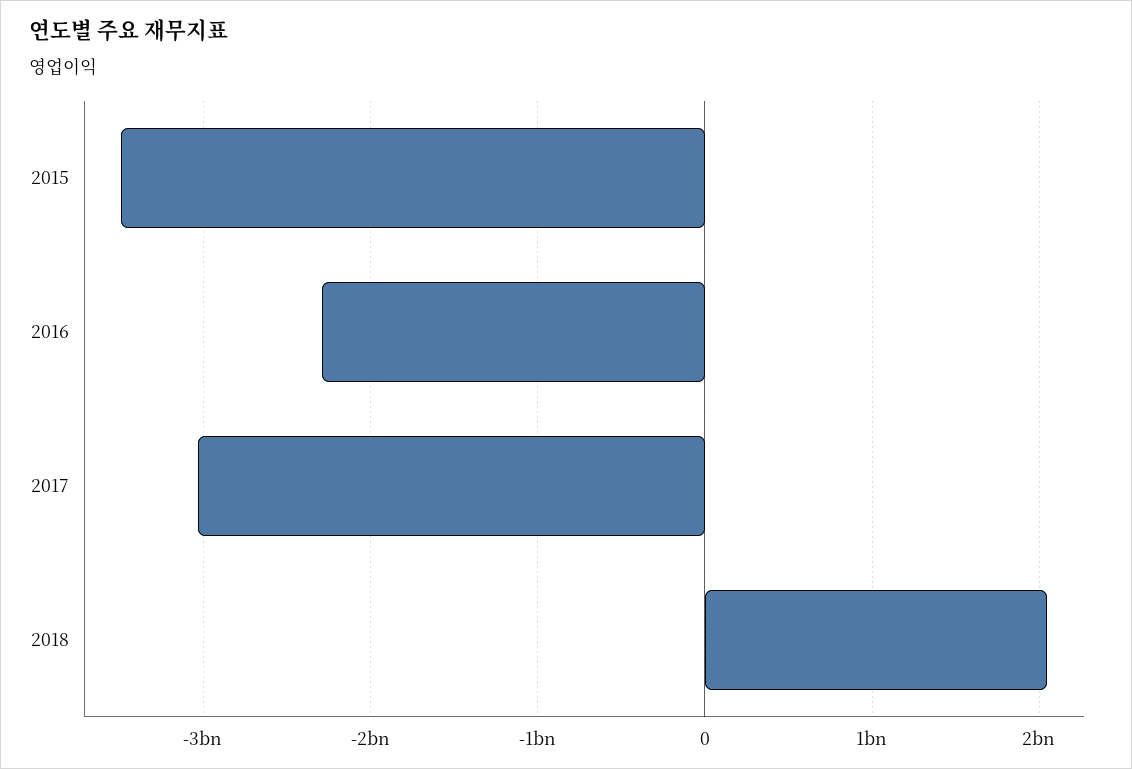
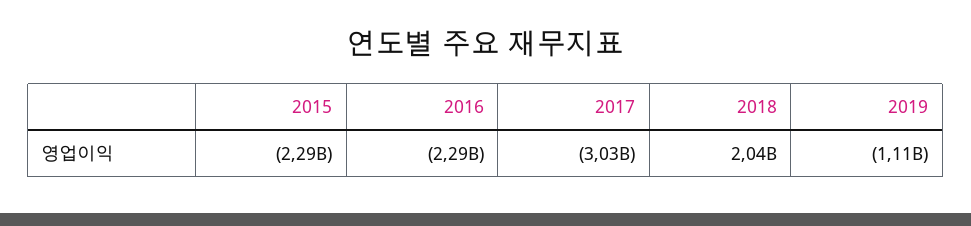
2015: -3500000000 -> -2290000000
2019: none -> -1110000000

